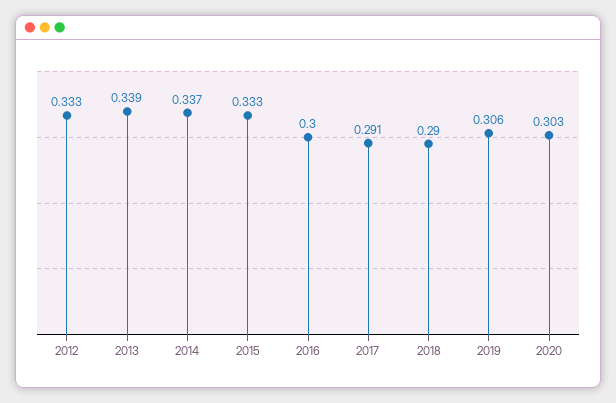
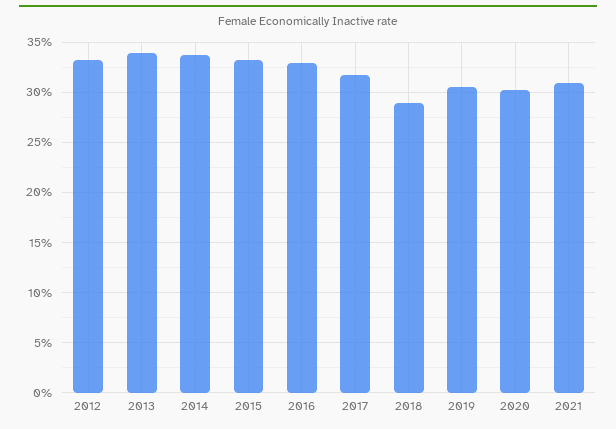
2016: 0.3 -> 0.33
2017: 0.291 -> 0.32
2021: none -> 0.31

